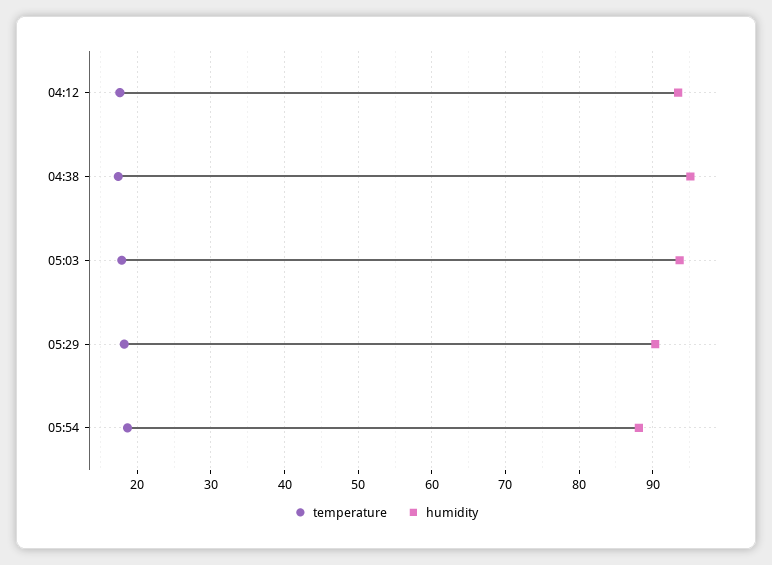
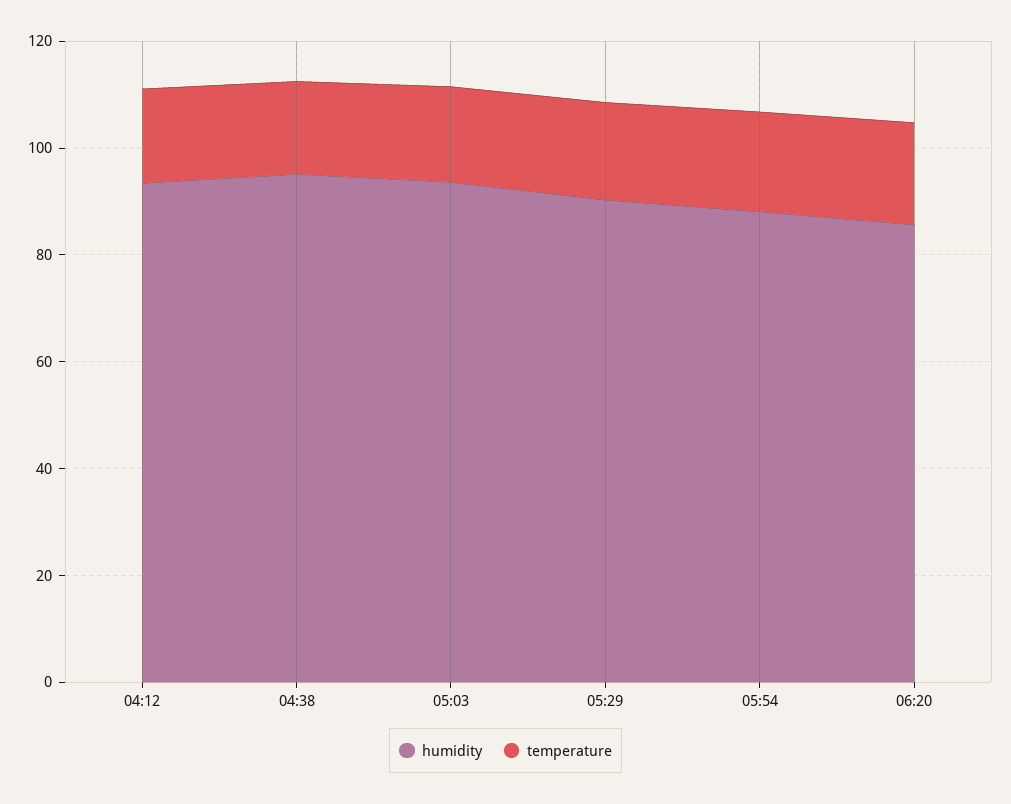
humidity, 06:20: none -> 85
temperature, 06:20: none -> 20

